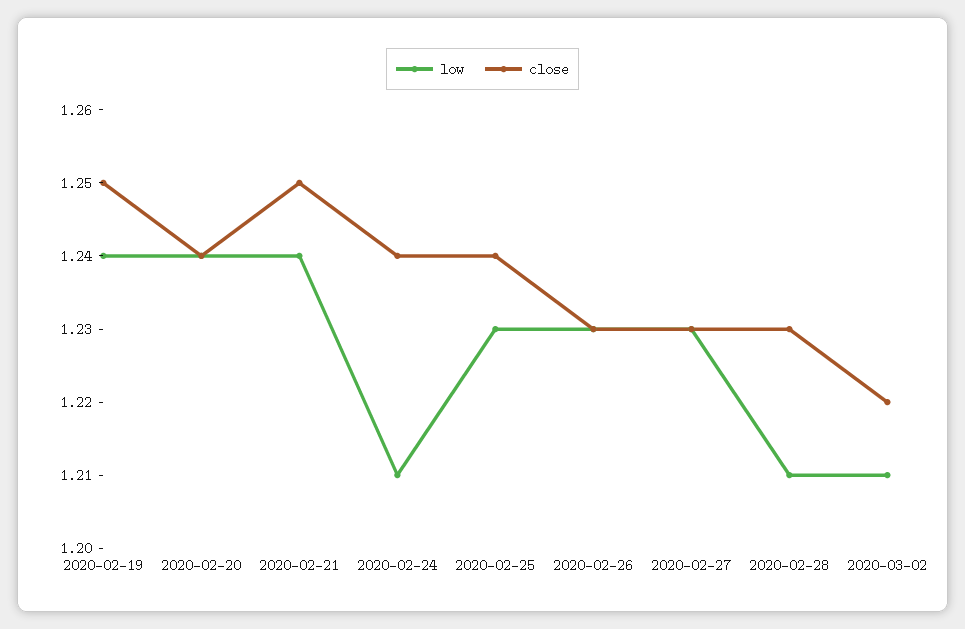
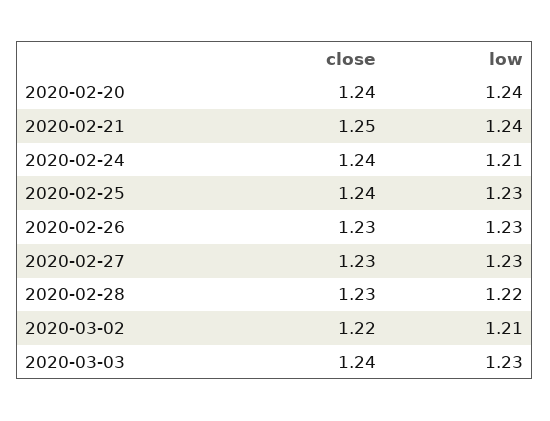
low, 2020-02-19: 1.24 -> none
close, 2020-02-19: 1.25 -> none
low, 2020-02-28: 1.21 -> 1.22
close, 2020-03-03: none -> 1.24
low, 2020-03-03: none -> 1.23

